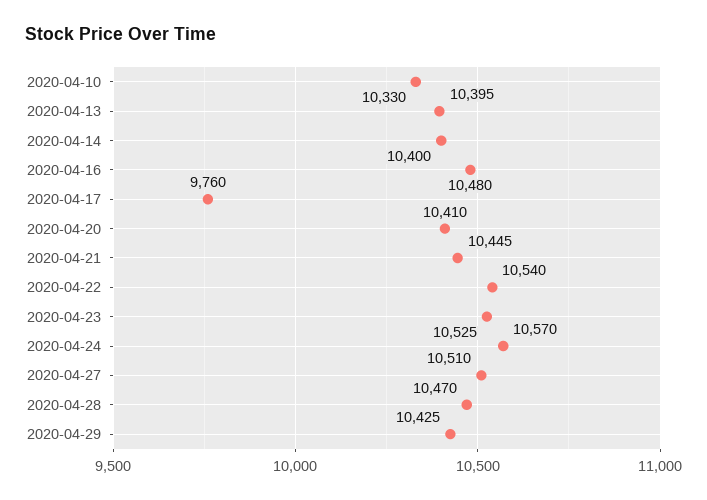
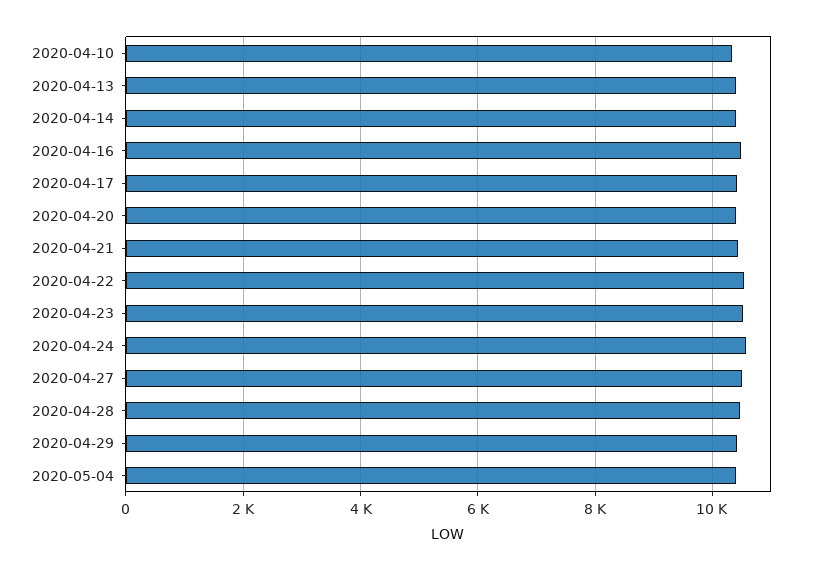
2020-04-17: 9760 -> 10400
2020-05-04: none -> 10400

